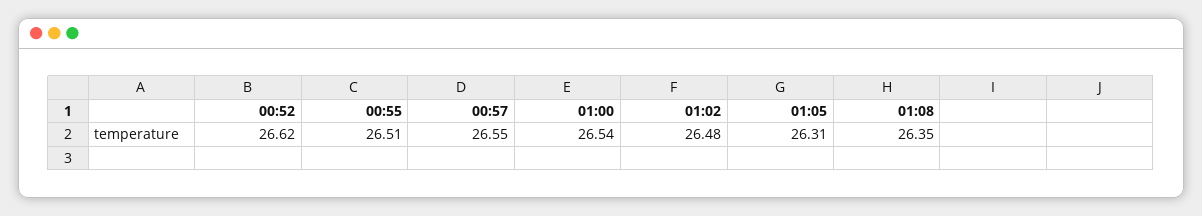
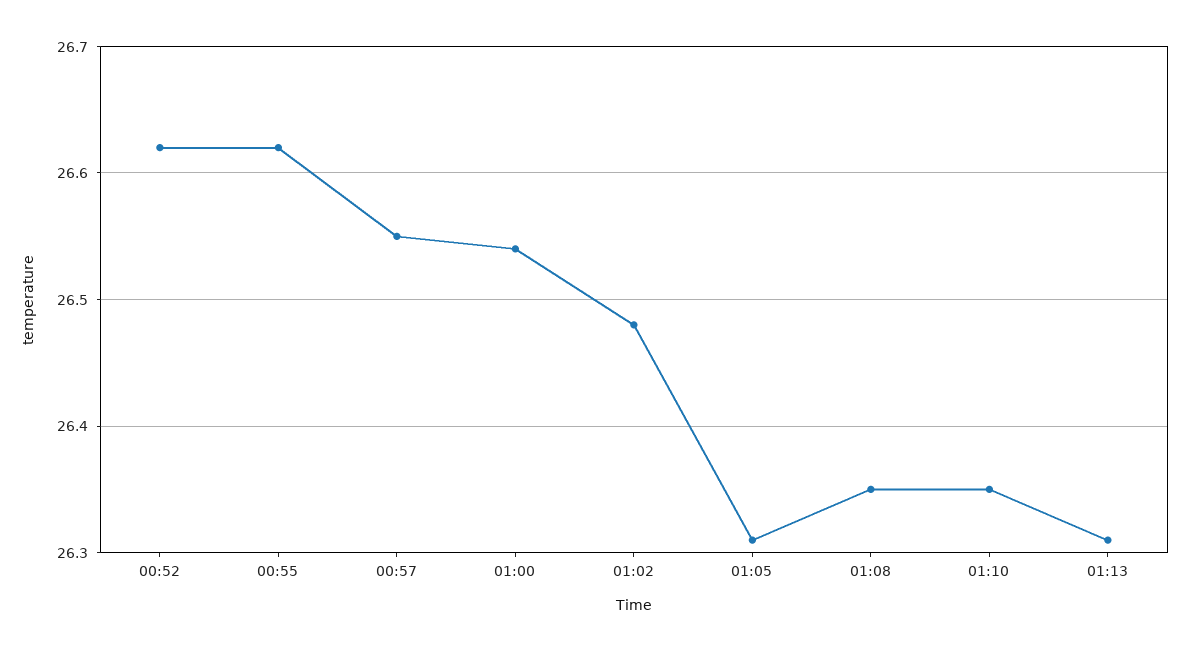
00:55: 26.51 -> 26.62
01:10: none -> 26.35
01:13: none -> 26.31

